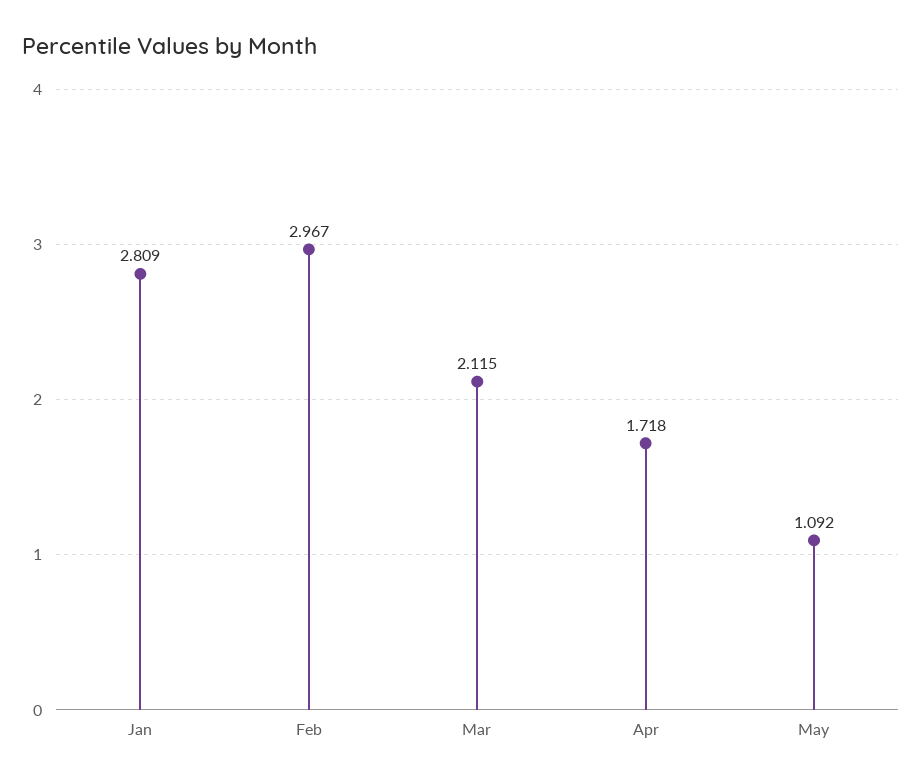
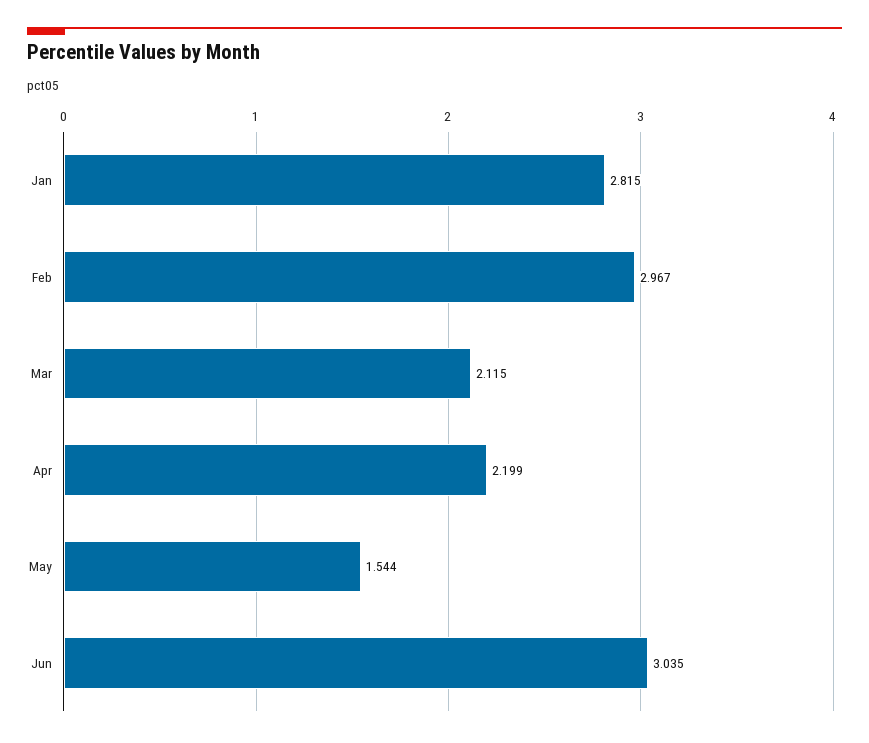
Jan: 2.809 -> 2.815
Apr: 1.718 -> 2.199
May: 1.092 -> 1.544
Jun: none -> 3.035

